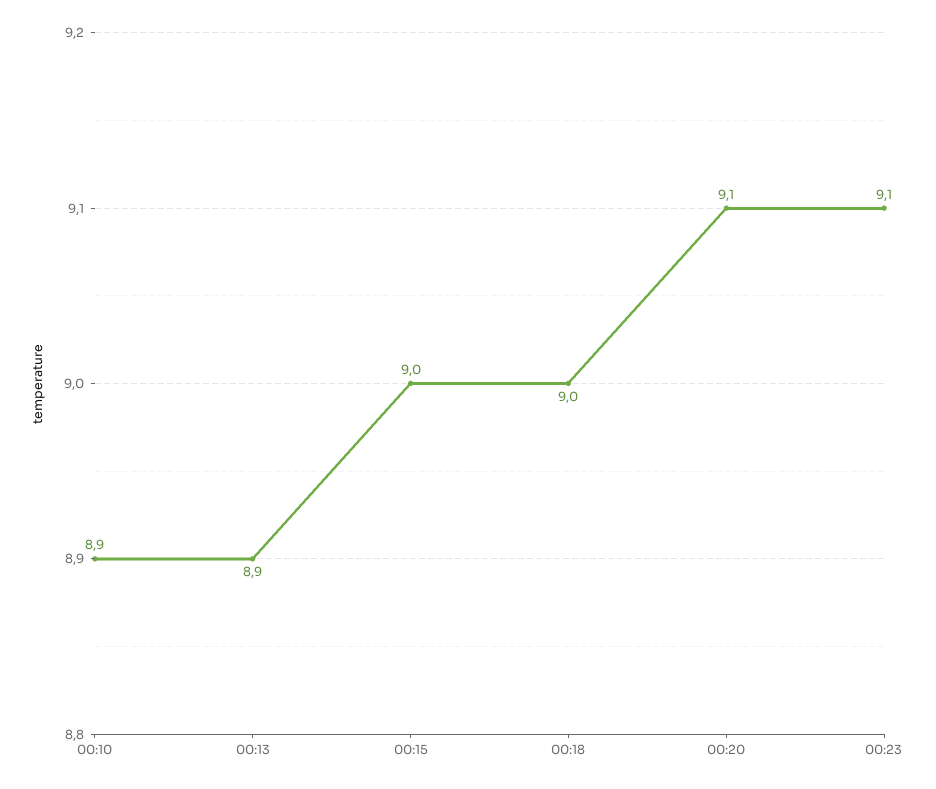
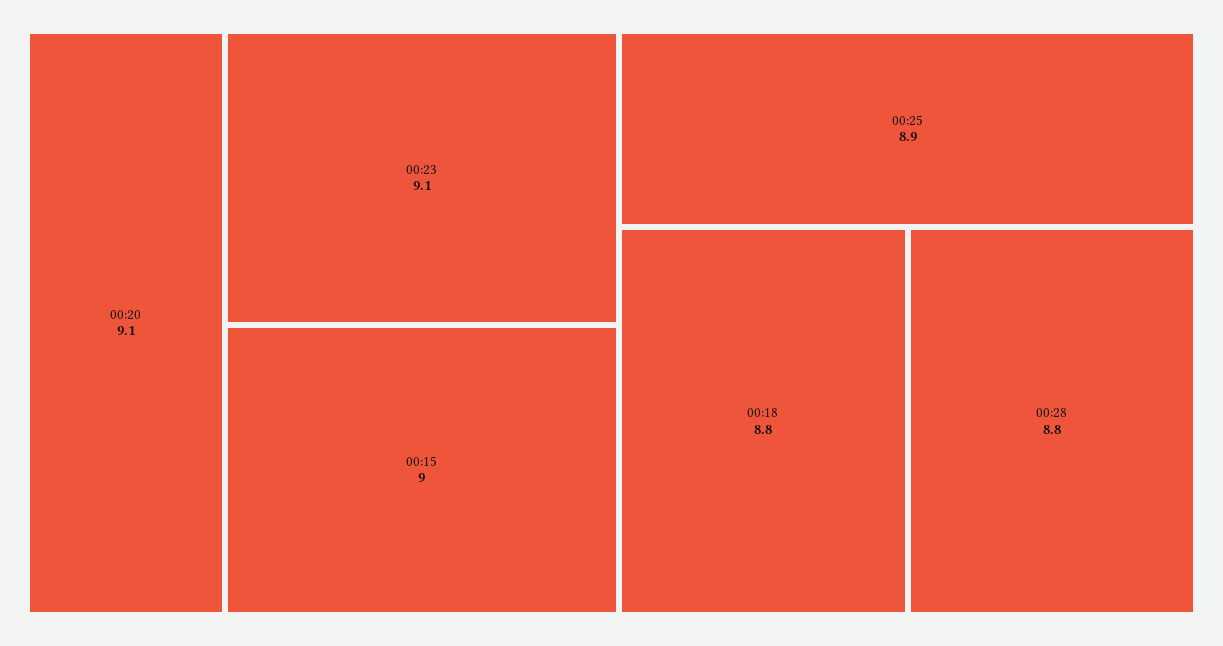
00:10: 8.9 -> none
00:13: 8.9 -> none
00:18: 9 -> 8.8
00:25: none -> 8.9
00:28: none -> 8.8

